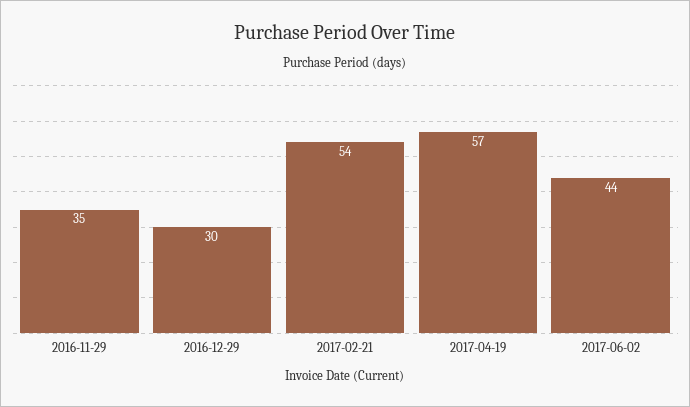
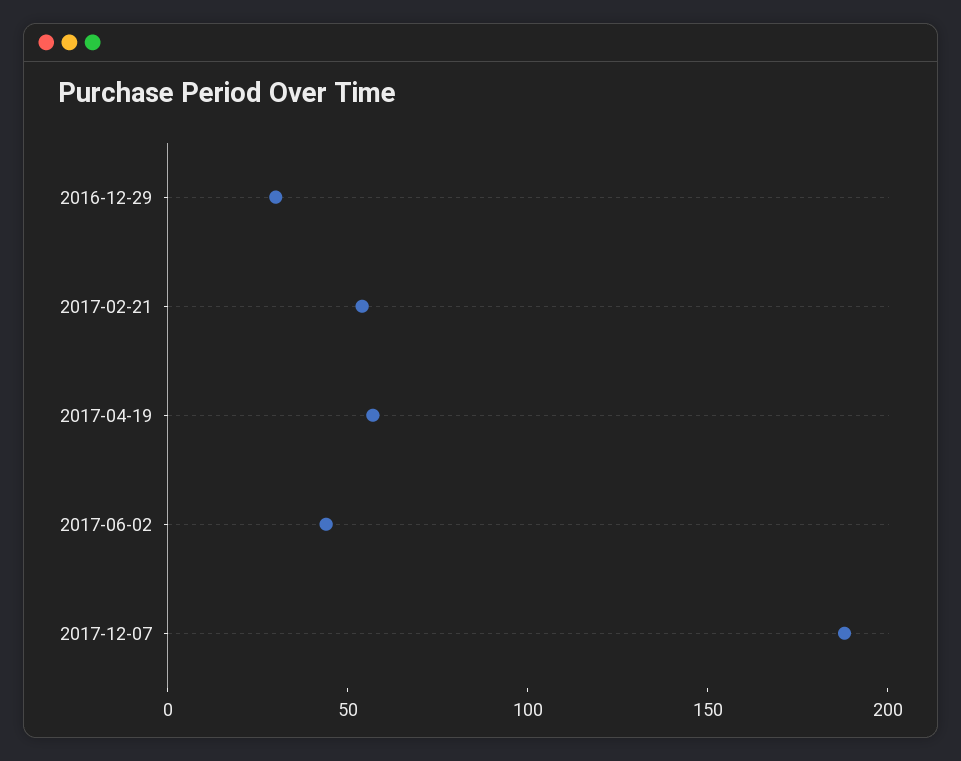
2016-11-29: 35 -> none
2017-12-07: none -> 190

